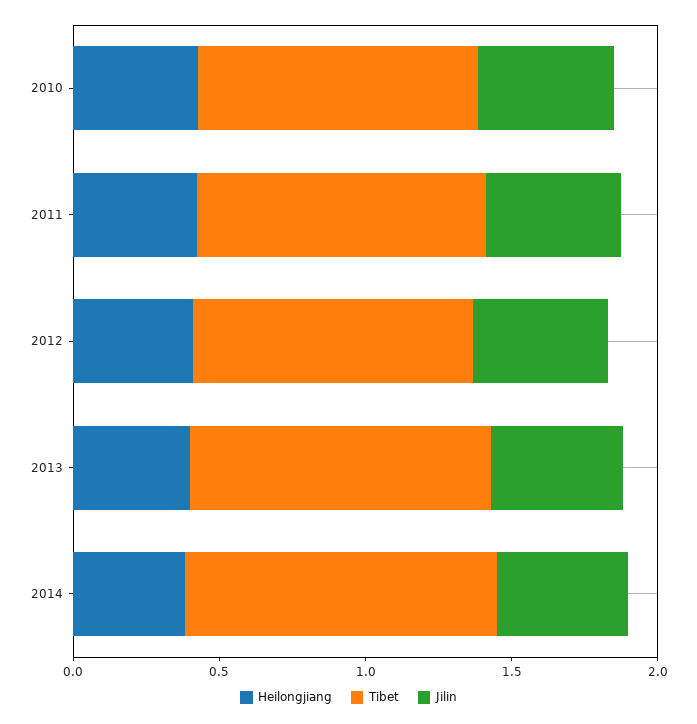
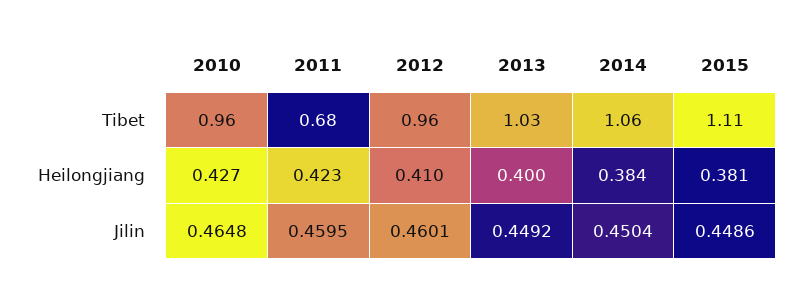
Tibet, 2011: 1 -> 0.68
Tibet, 2015: none -> 1.11
Heilongjiang, 2015: none -> 0.381
Jilin, 2015: none -> 0.4486

